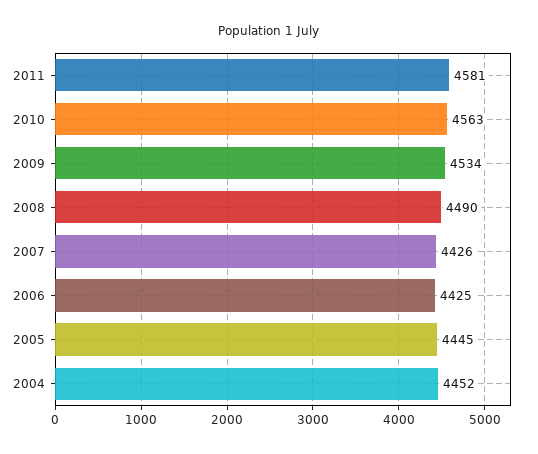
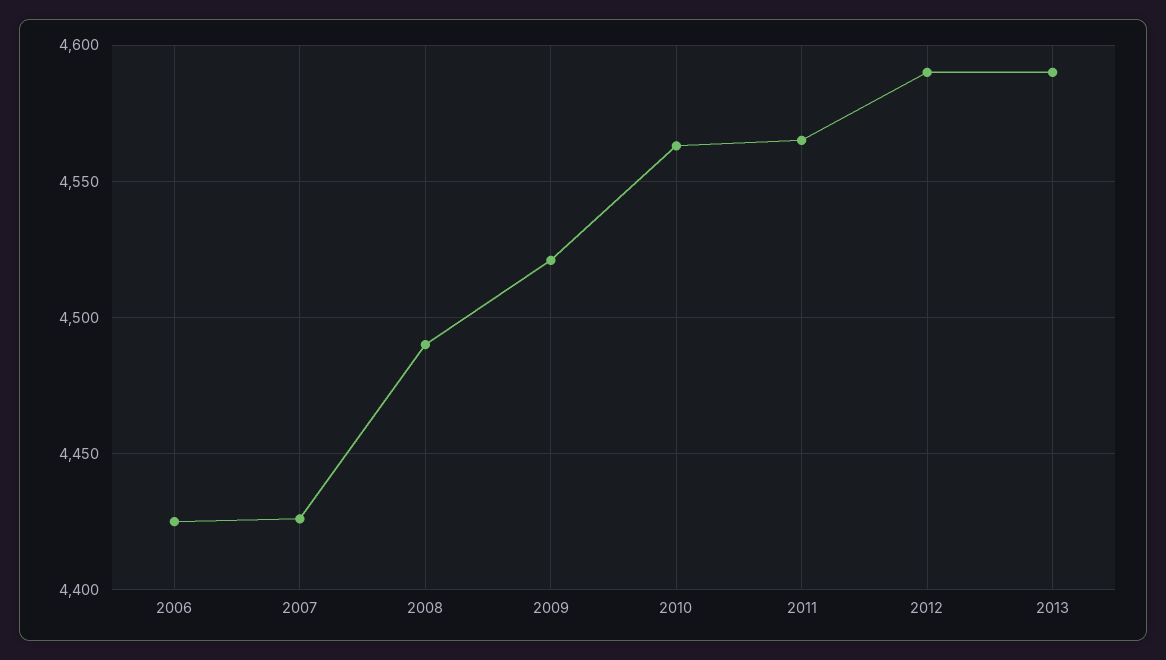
2011: 4581 -> 4565
2009: 4534 -> 4520
2005: 4445 -> none
2004: 4452 -> none
2012: none -> 4590
2013: none -> 4590

